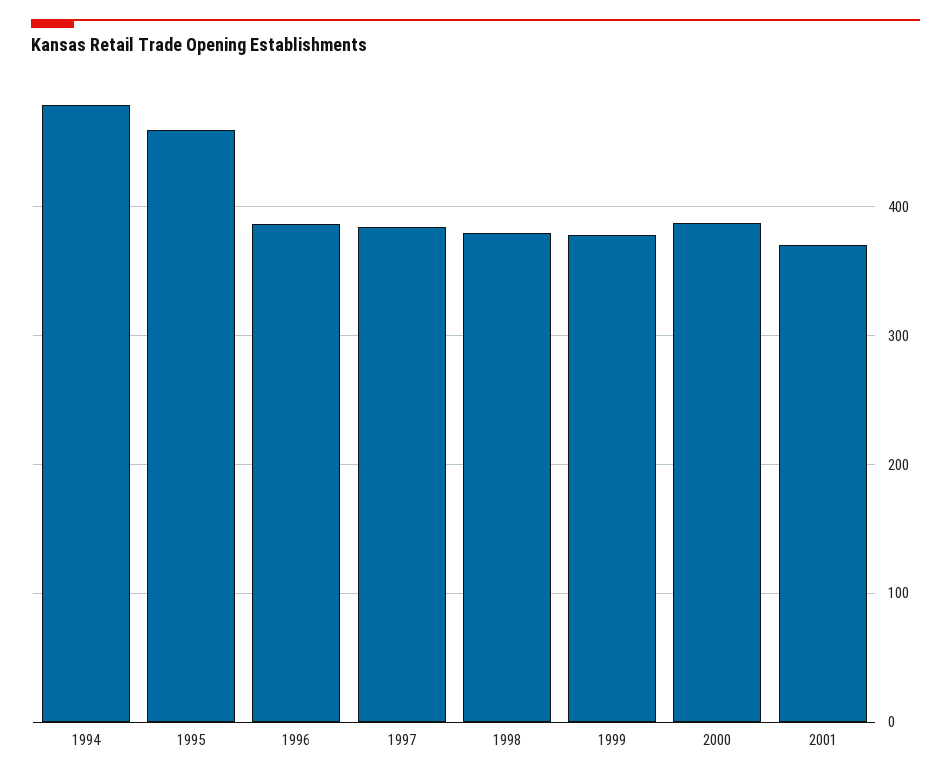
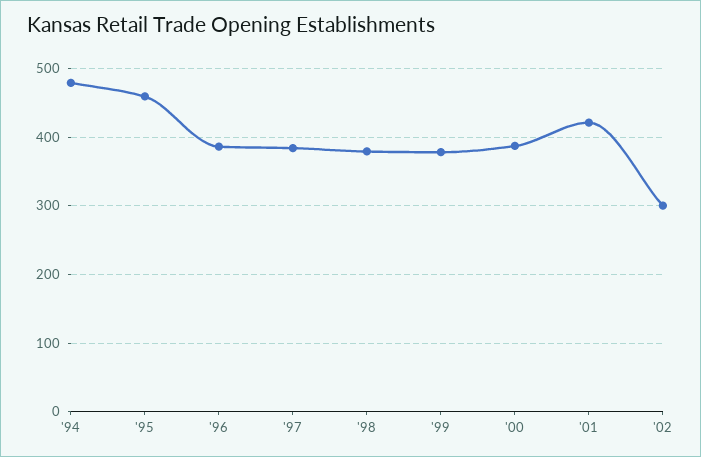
2001: 370 -> 420
'02: none -> 300

